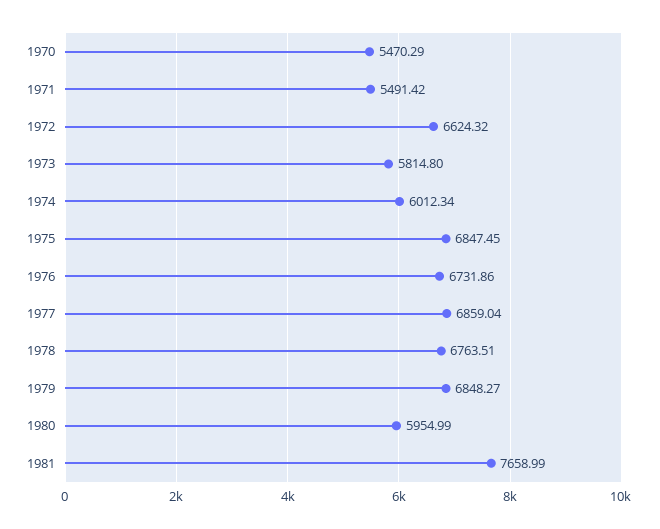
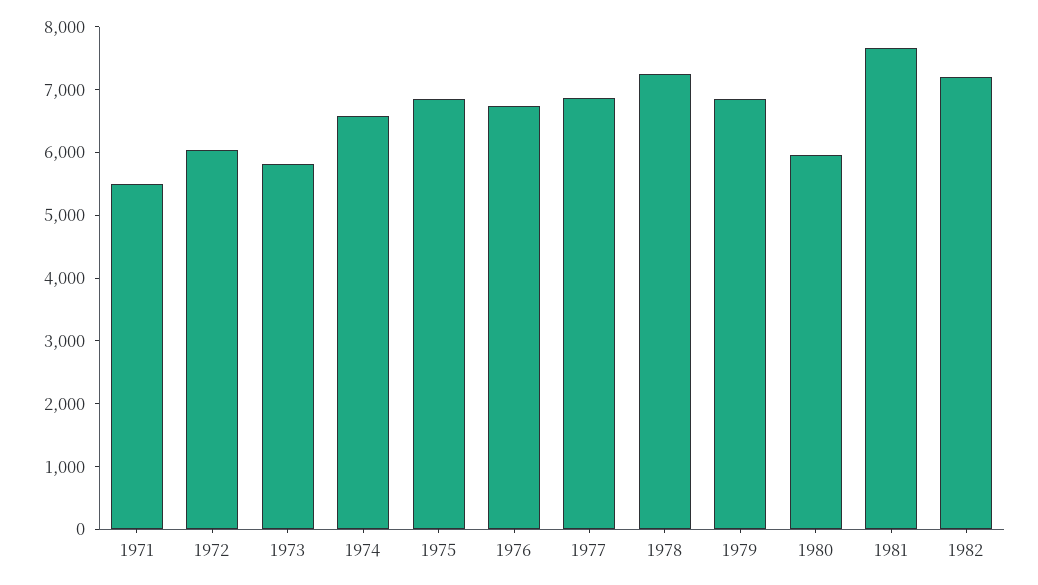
1970: 5470.29 -> none
1972: 6624.32 -> 6000
1974: 6012.34 -> 6600
1978: 6763.51 -> 7200
1982: none -> 7200

